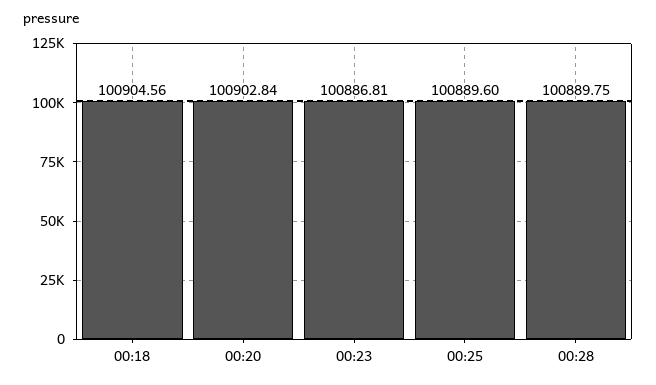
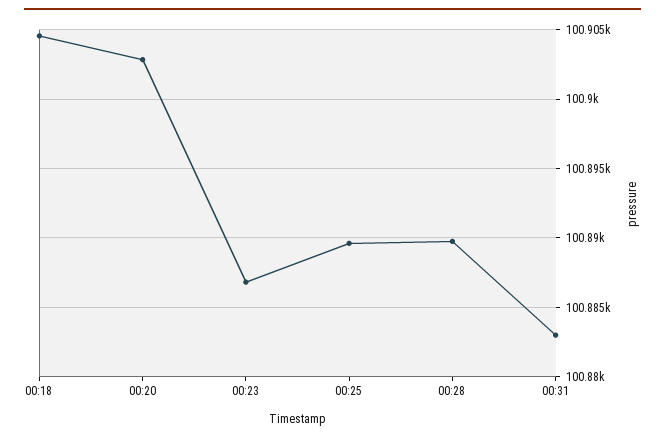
00:31: none -> 100883

